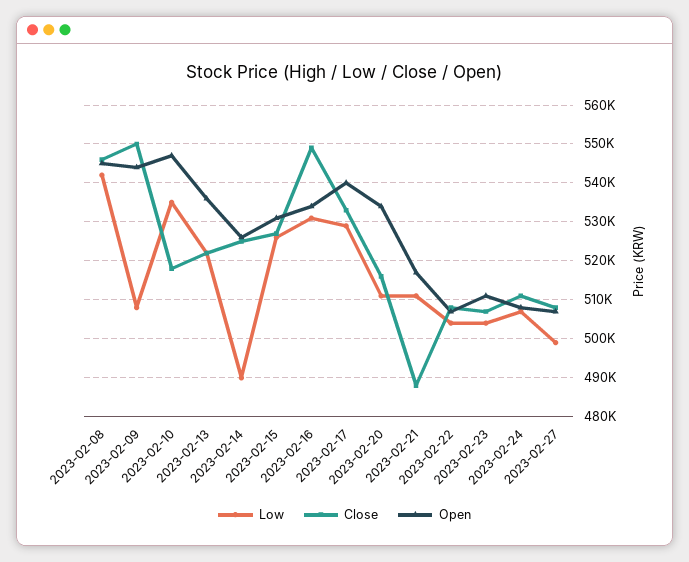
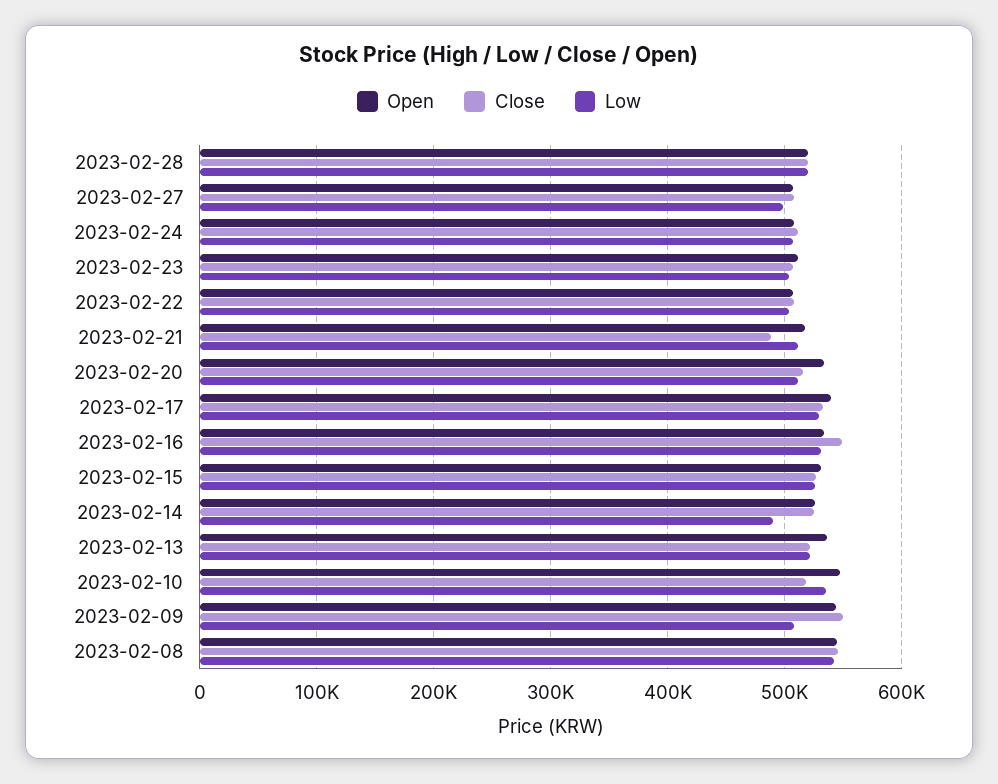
Open, 2023-02-28: none -> 520000
Close, 2023-02-28: none -> 520000
Low, 2023-02-28: none -> 520000

